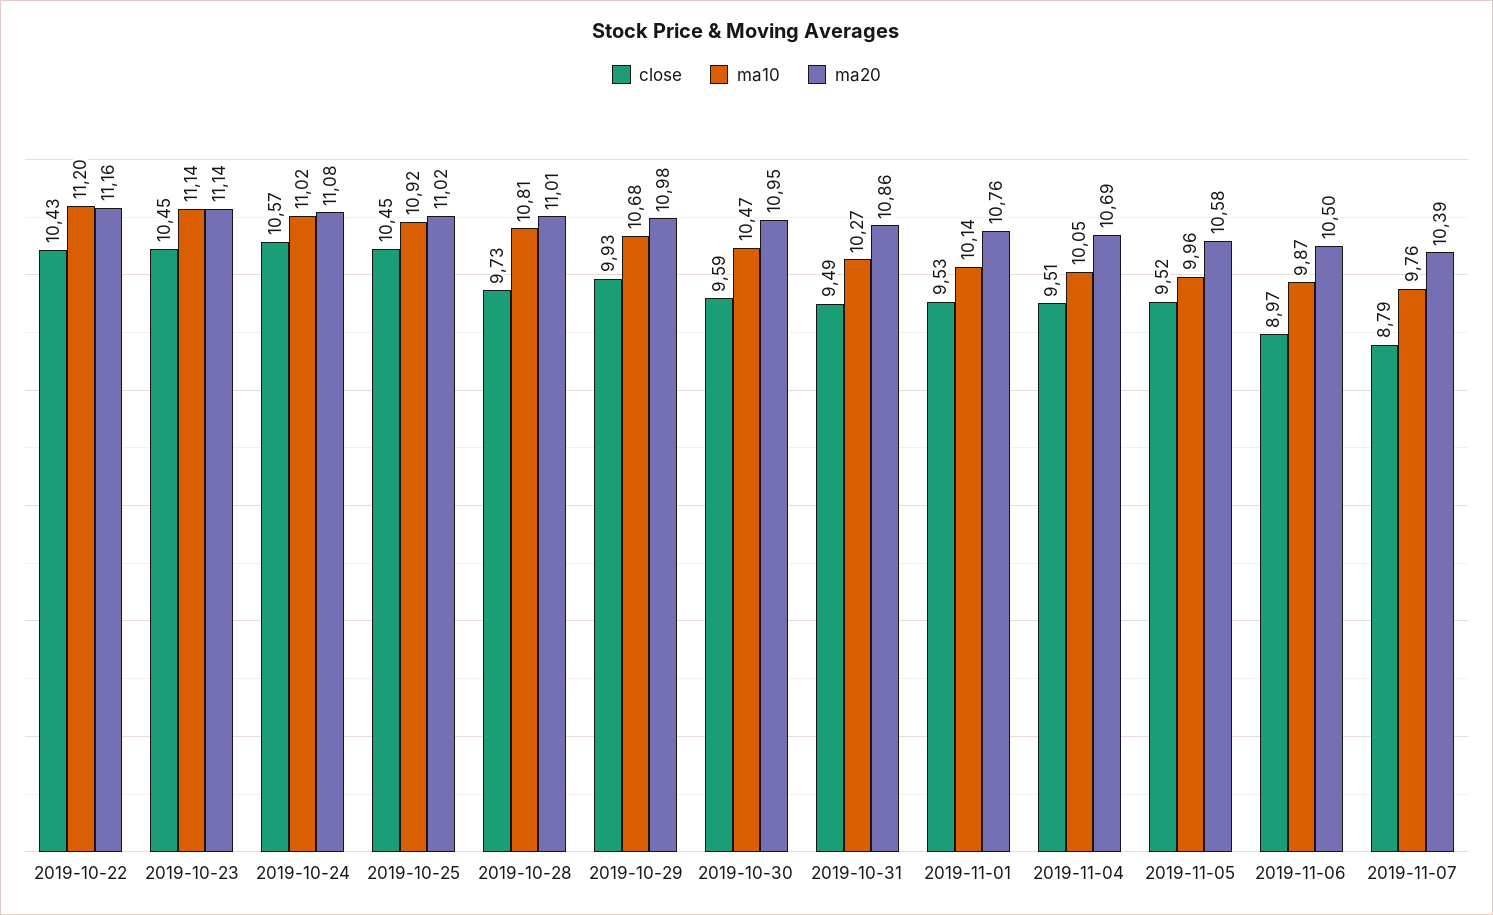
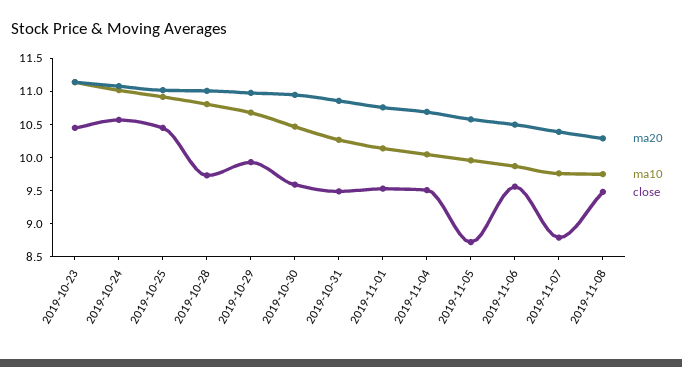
close, 2019-10-22: 10.43 -> none
ma10, 2019-10-22: 11.2 -> none
ma20, 2019-10-22: 11.16 -> none
close, 2019-11-05: 9.52 -> 8.75
close, 2019-11-06: 8.97 -> 9.5
ma20, 2019-11-08: none -> 10.25
ma10, 2019-11-08: none -> 9.75
close, 2019-11-08: none -> 9.5

